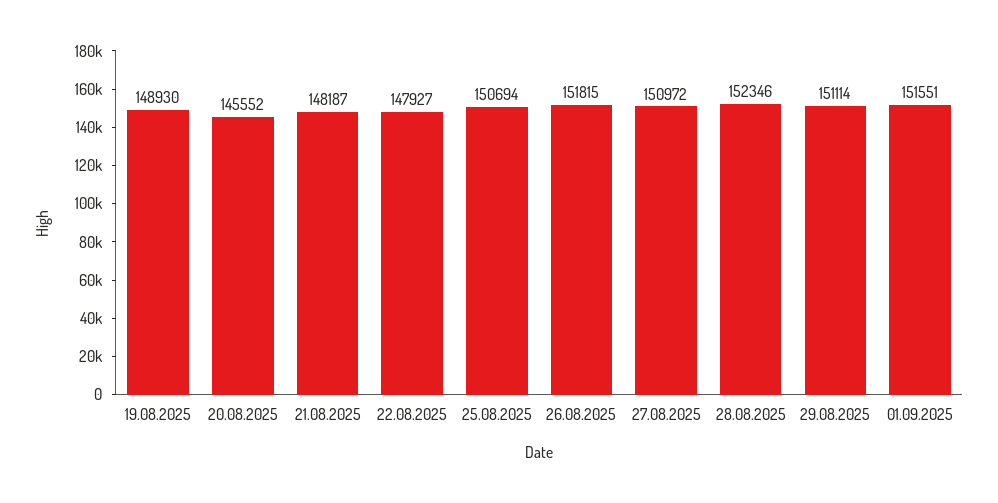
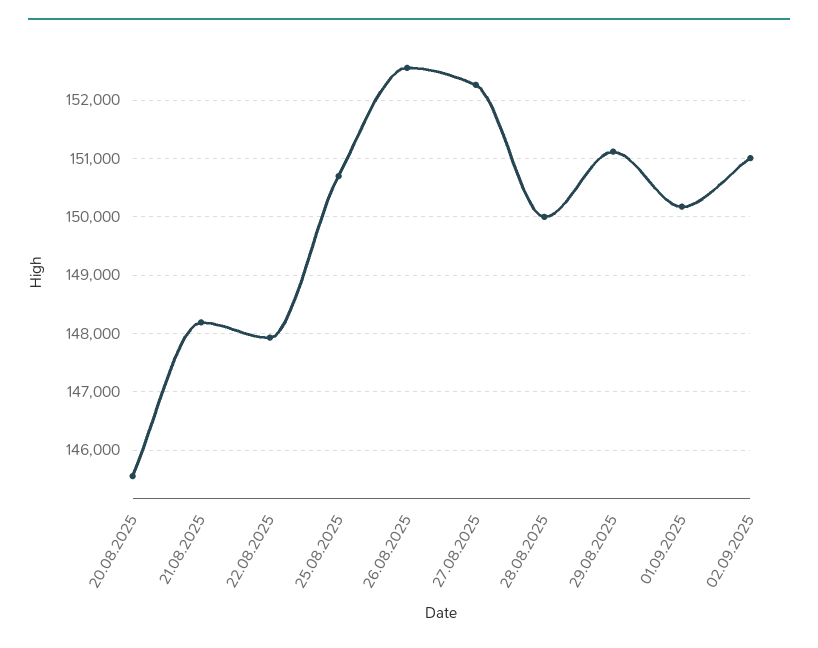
19.08.2025: 148930 -> none
26.08.2025: 151815 -> 152600
27.08.2025: 150972 -> 152200
28.08.2025: 152346 -> 150000
01.09.2025: 151551 -> 150200
02.09.2025: none -> 151000

